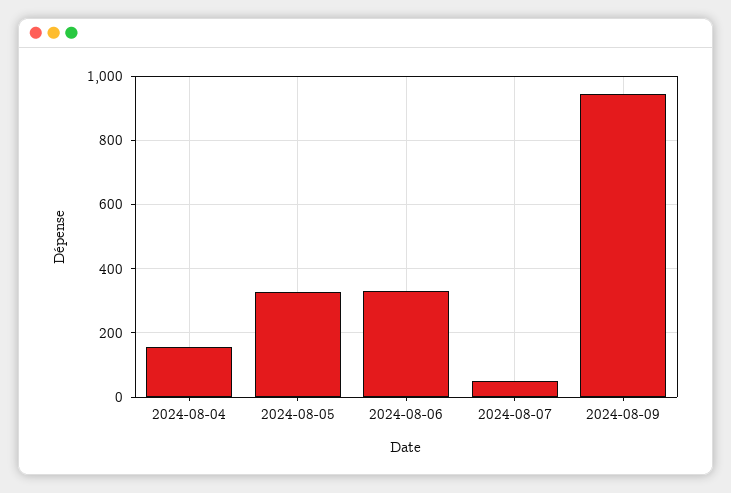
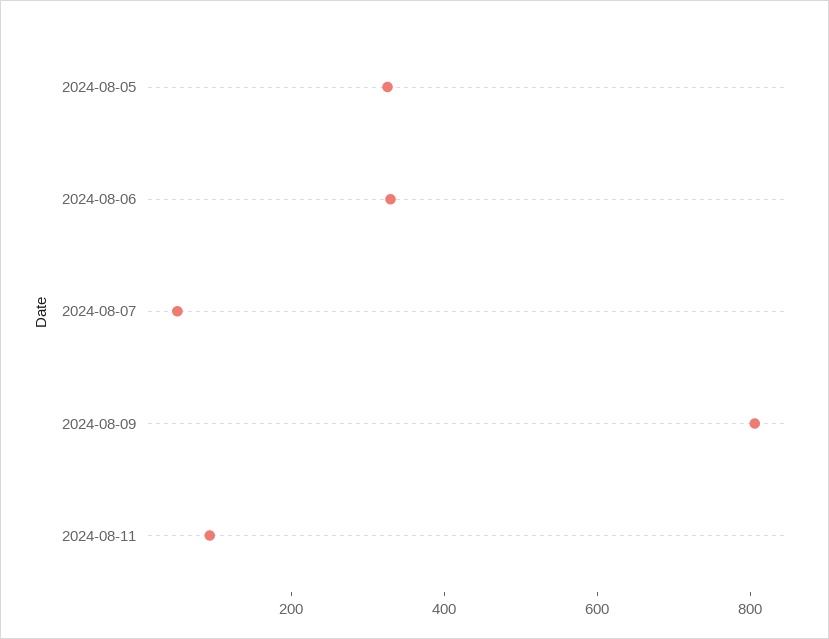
2024-08-04: 160 -> none
2024-08-09: 940 -> 800
2024-08-11: none -> 100

